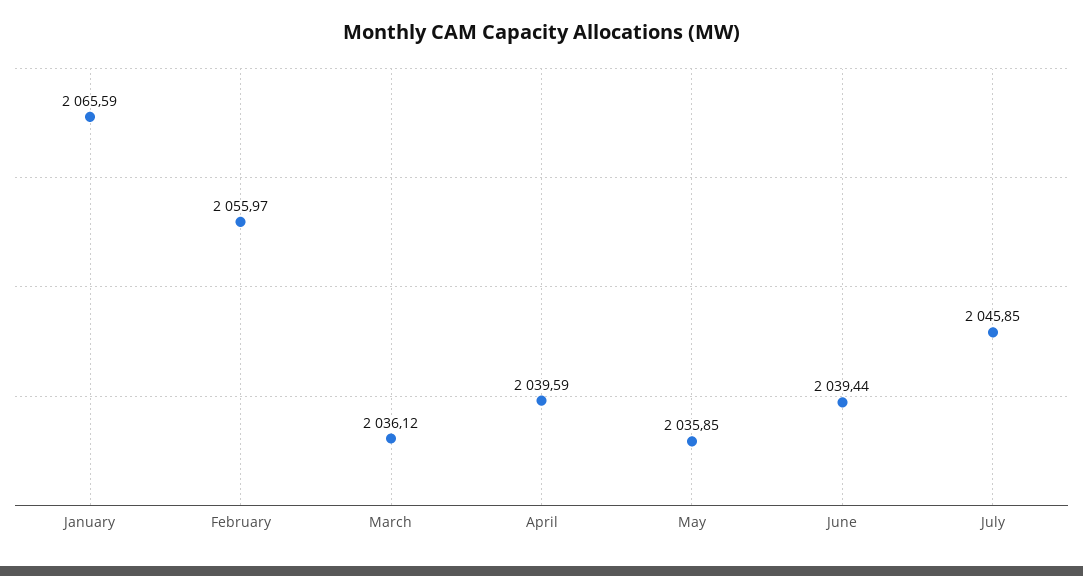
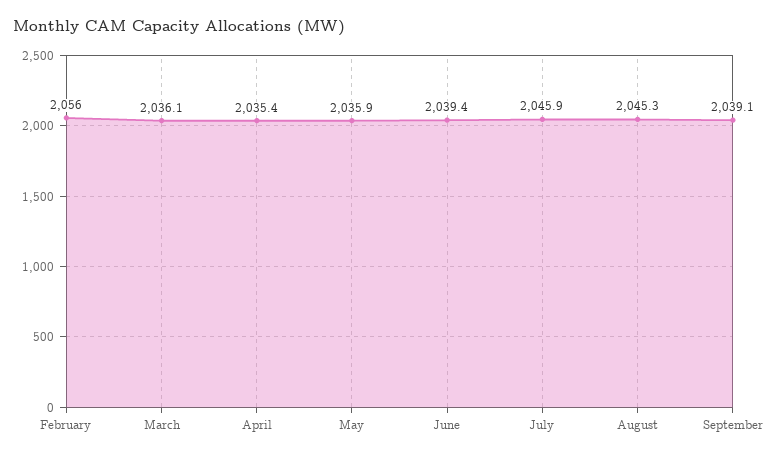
January: 2065.59 -> none
April: 2039.59 -> 2035.4
August: none -> 2045.3
September: none -> 2039.1

